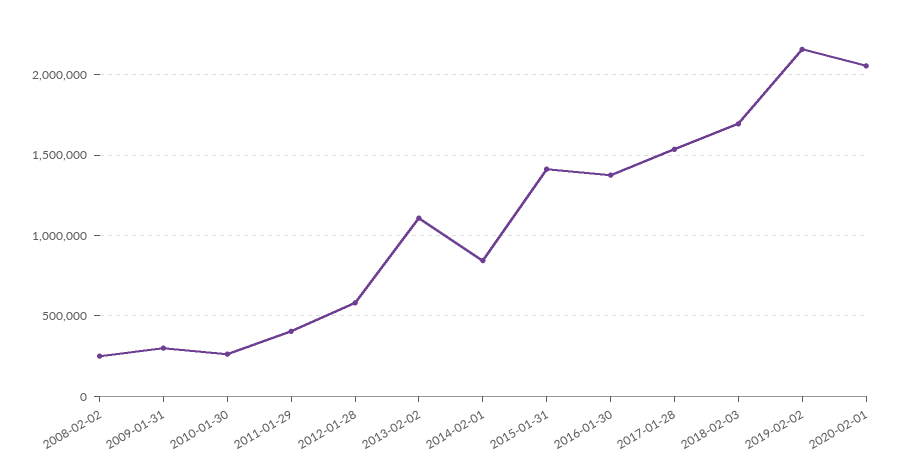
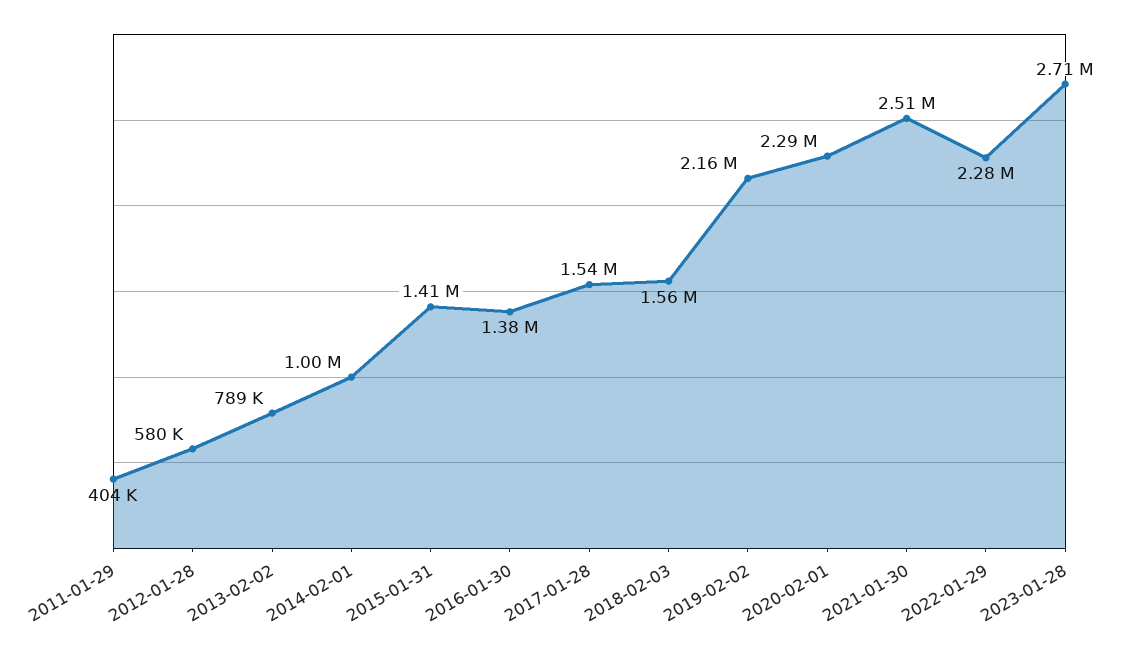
2008-02-02: 250000 -> none
2009-01-31: 300000 -> none
2010-01-30: 250000 -> none
2013-02-02: 1100000 -> 789000
2014-02-01: 850000 -> 1000000
2018-02-03: 1700000 -> 1560000
2020-02-01: 2050000 -> 2290000
2021-01-30: none -> 2510000
2022-01-29: none -> 2280000
2023-01-28: none -> 2710000

